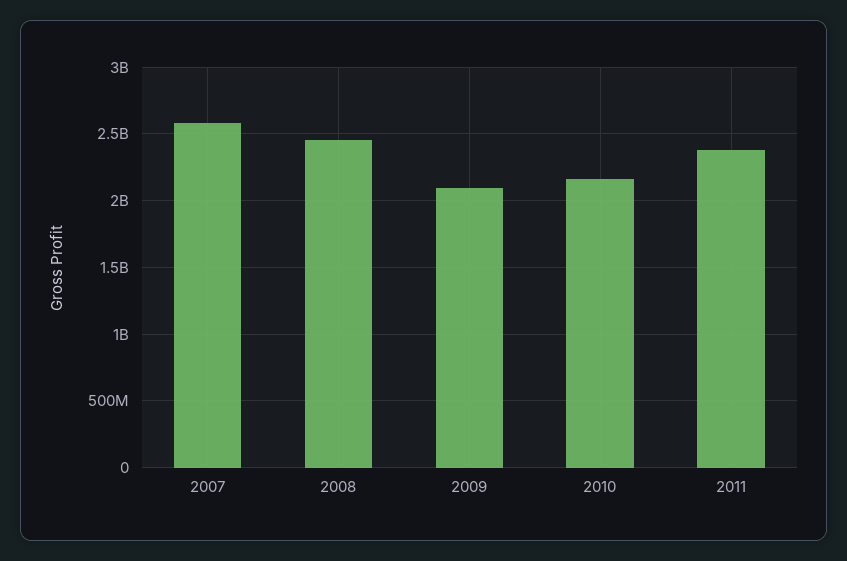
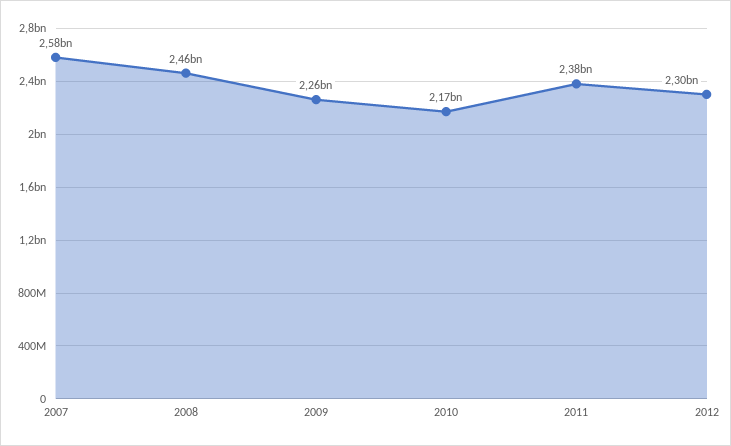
2009: 2100000000 -> 2260000000
2012: none -> 2300000000

